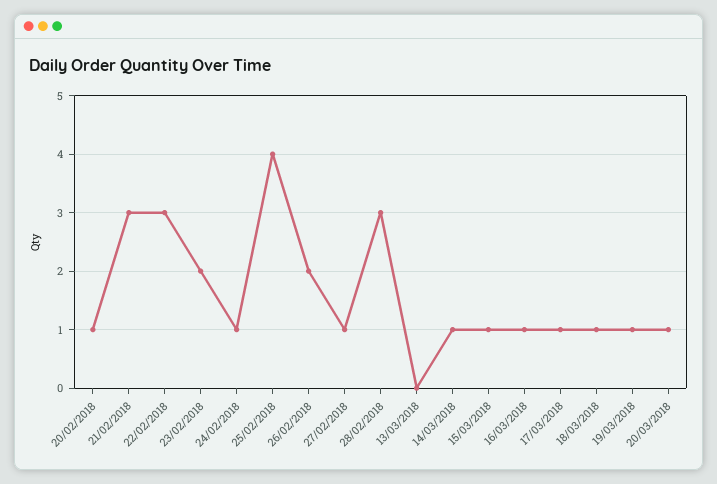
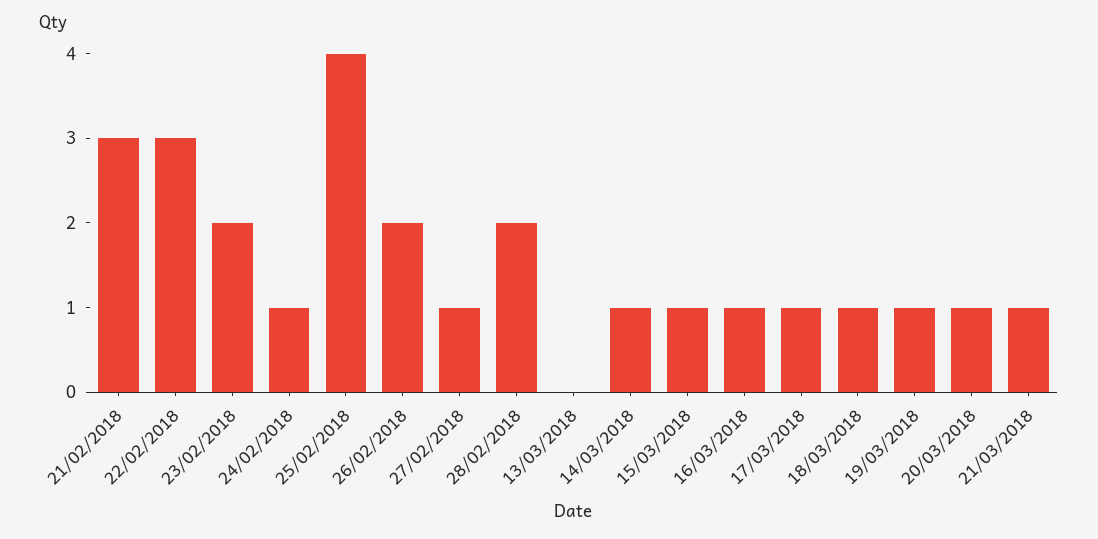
20/02/2018: 1 -> none
28/02/2018: 3 -> 2
21/03/2018: none -> 1

